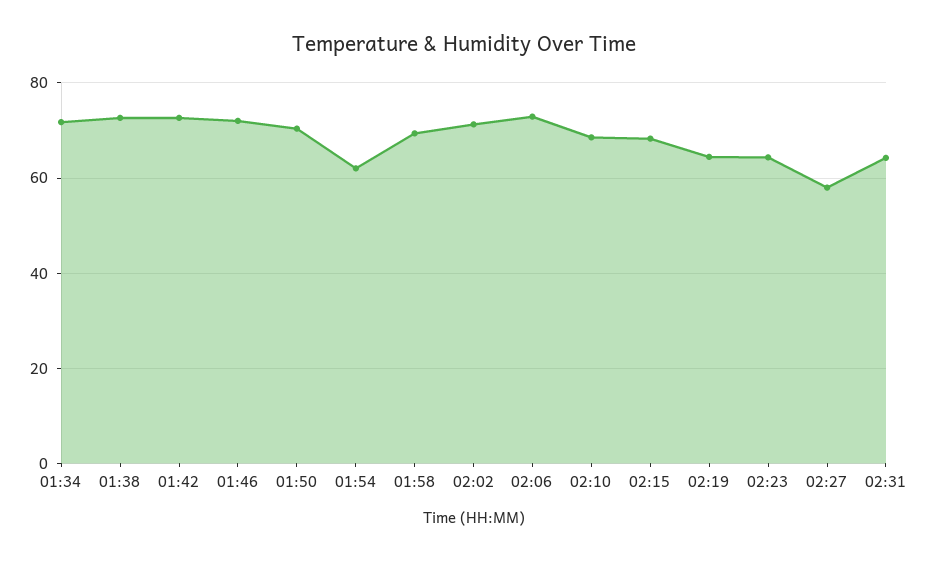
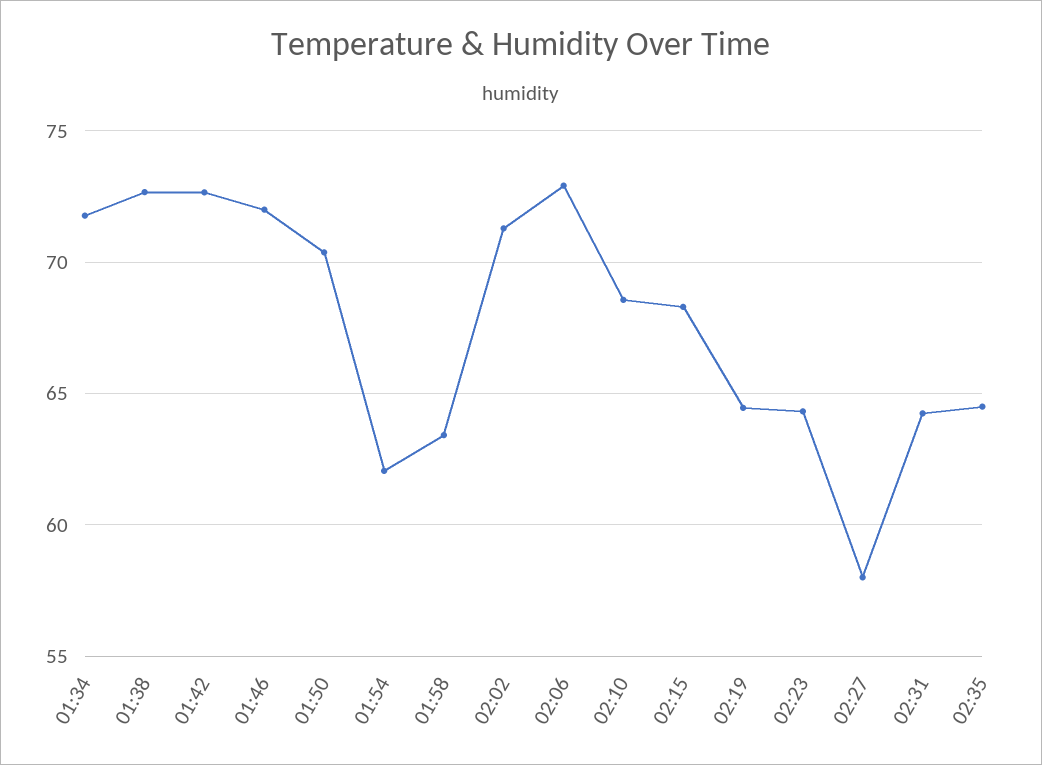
01:58: 70 -> 63.5
02:35: none -> 64.5

